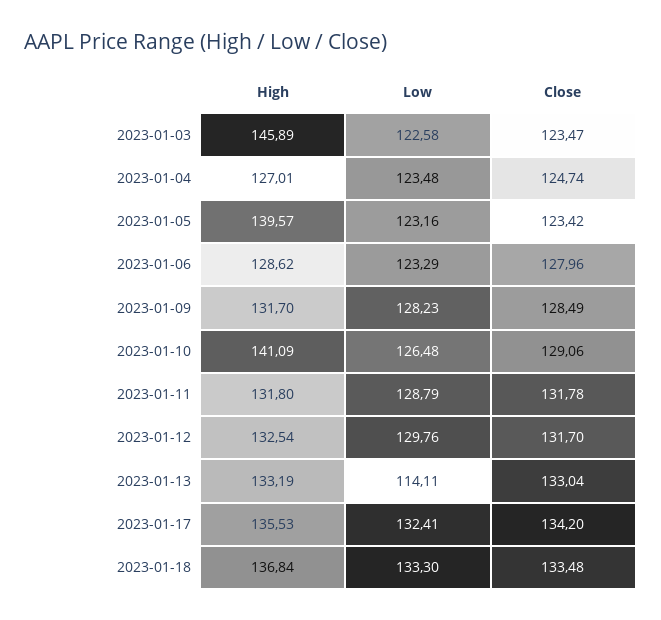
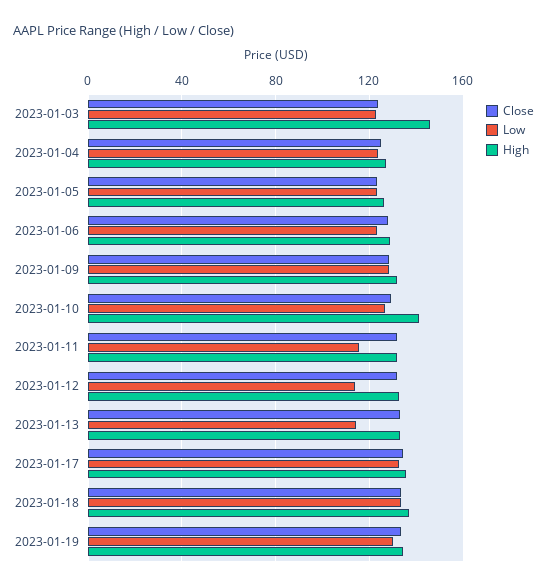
High, 2023-01-05: 139.57 -> 125
Low, 2023-01-11: 128.79 -> 115
Low, 2023-01-12: 129.76 -> 115
Close, 2023-01-19: none -> 135
Low, 2023-01-19: none -> 130
High, 2023-01-19: none -> 135

